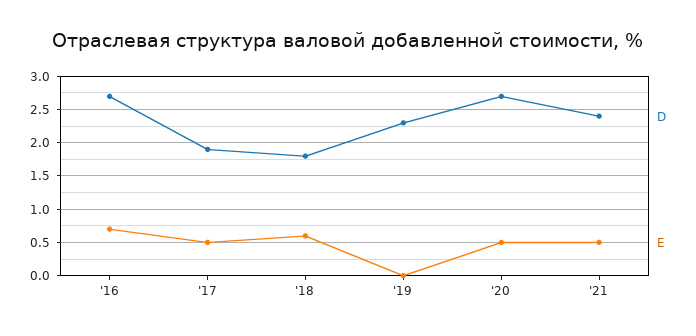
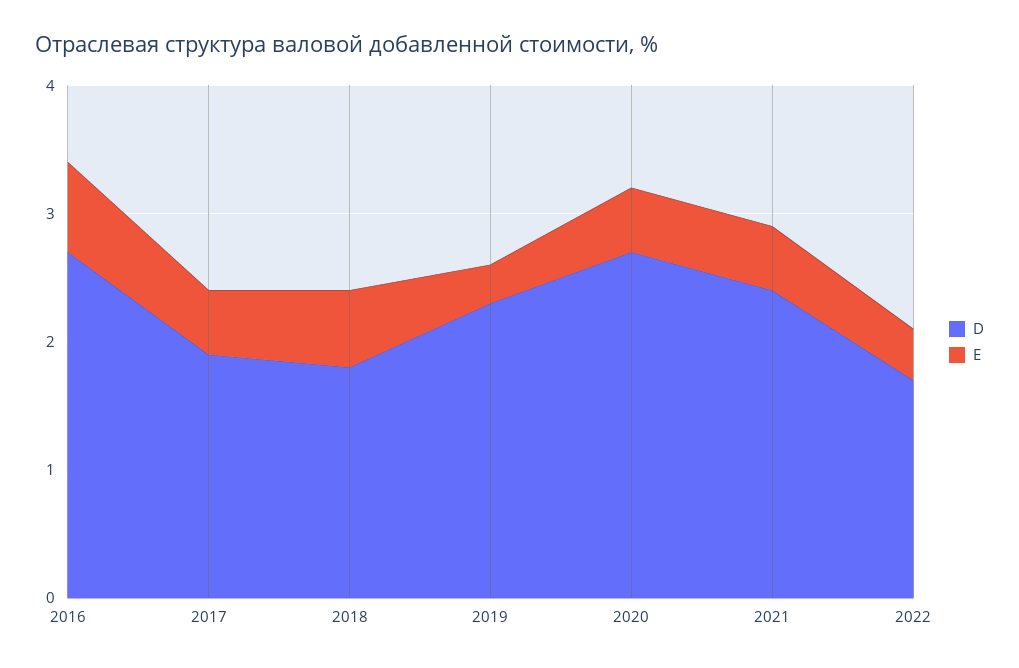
E, '19: 0 -> 0.3
D, 2022: none -> 1.7
E, 2022: none -> 0.4

